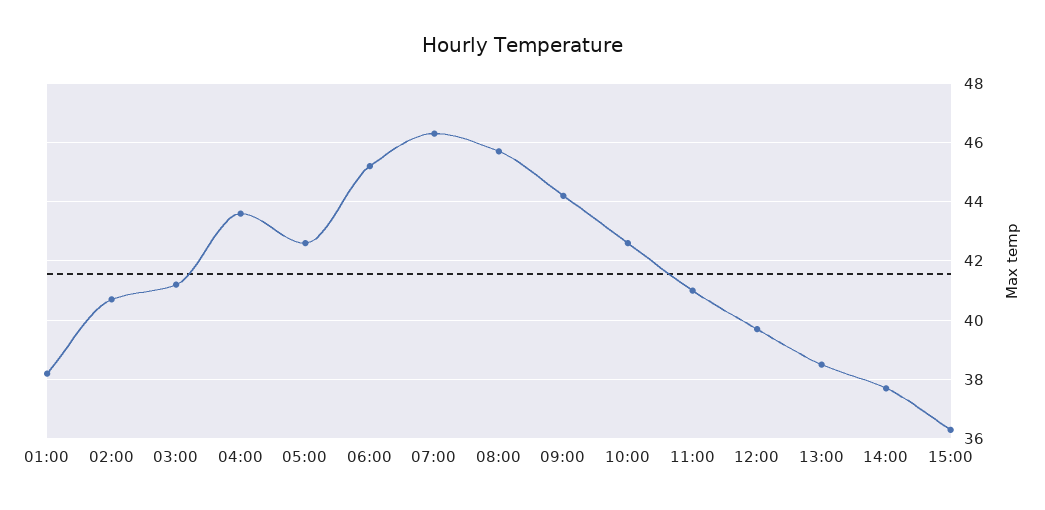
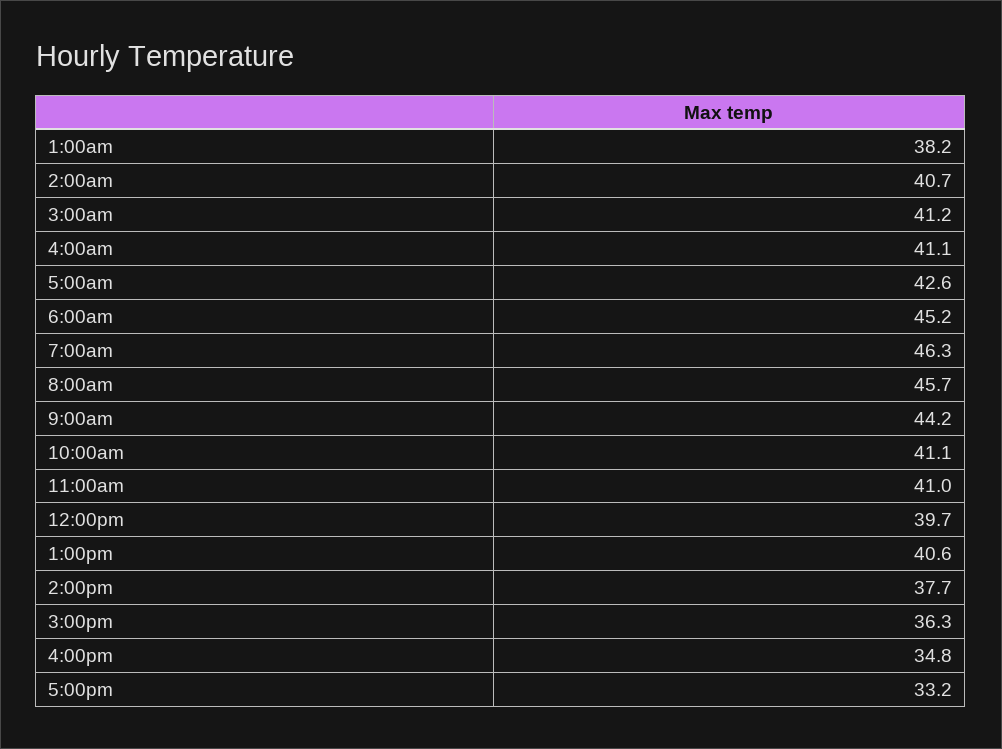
04:00: 43.5 -> 41.1
10:00: 42.5 -> 41.1
13:00: 38.5 -> 40.6
4:00pm: none -> 34.8
5:00pm: none -> 33.2

